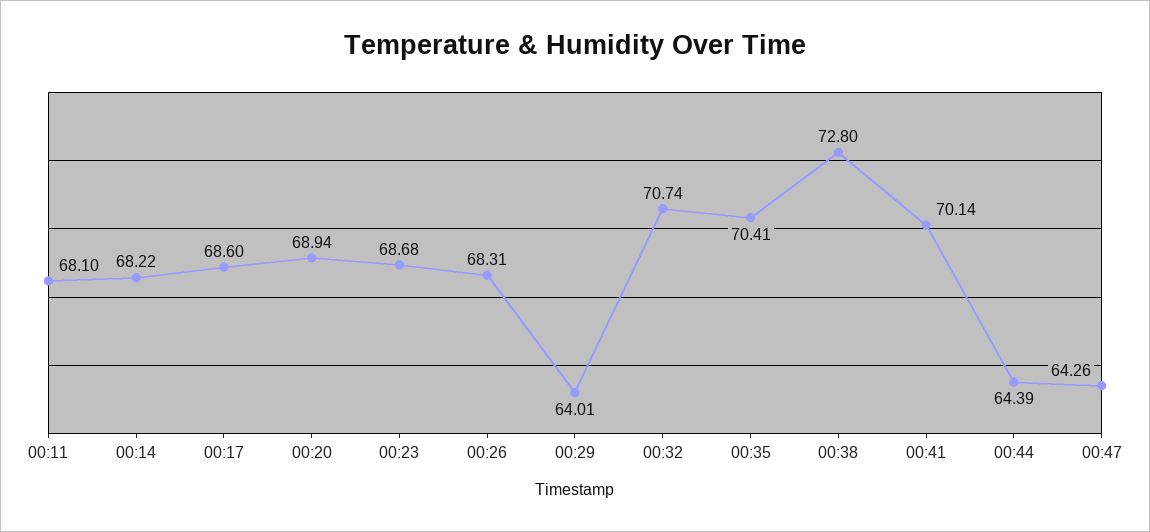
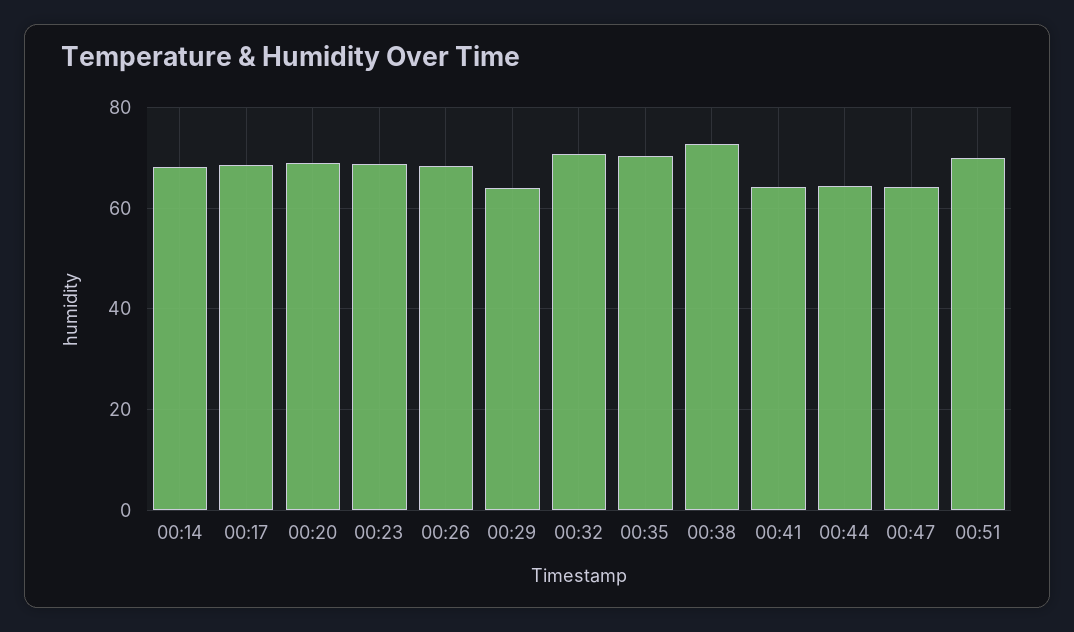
00:11: 68.1 -> none
00:41: 70.14 -> 64
00:51: none -> 70

